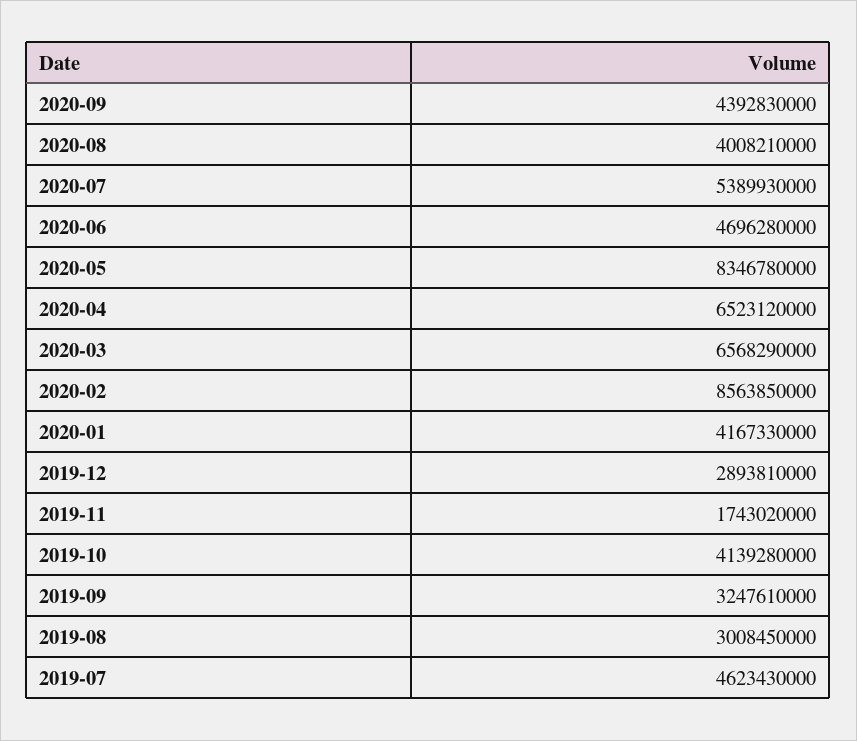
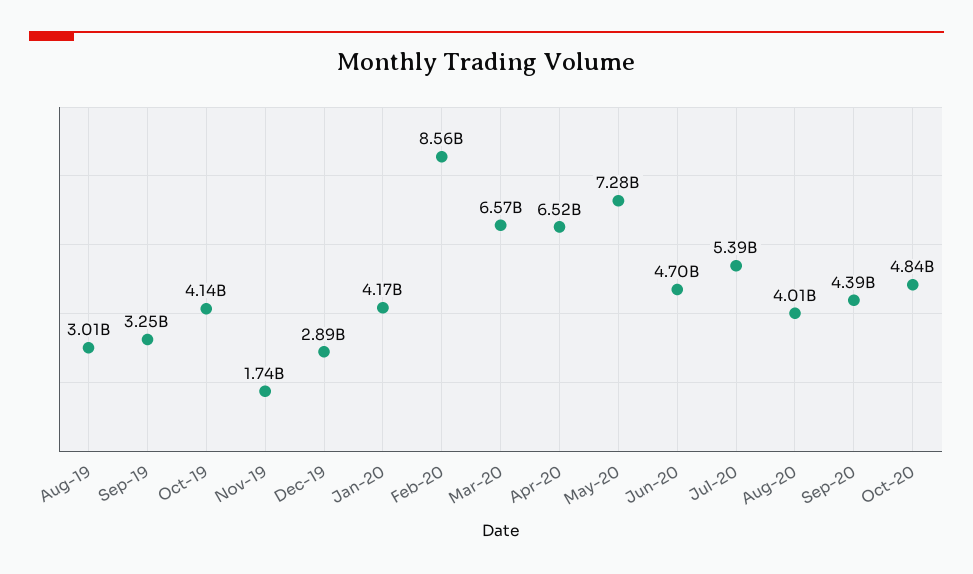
2020-05: 8346780000 -> 7280000000
2019-07: 4623430000 -> none
Oct-20: none -> 4840000000

